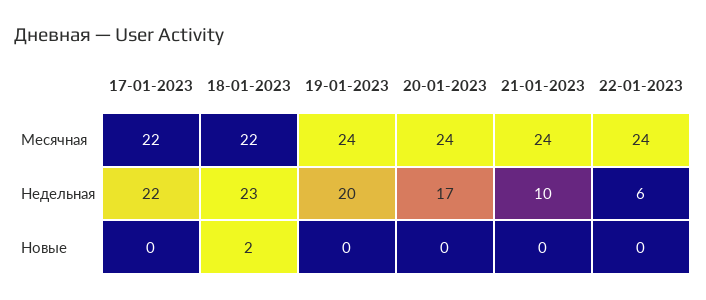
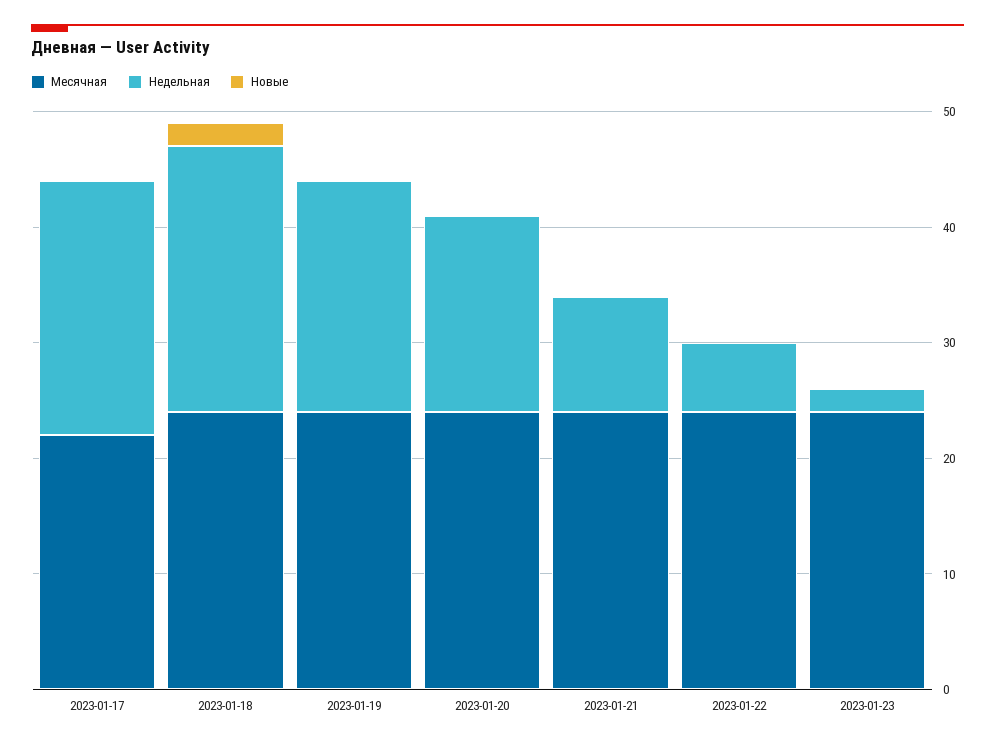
Месячная, 18-01-2023: 22 -> 24
Месячная, 2023-01-23: none -> 24
Недельная, 2023-01-23: none -> 2
Новые, 2023-01-23: none -> 0

